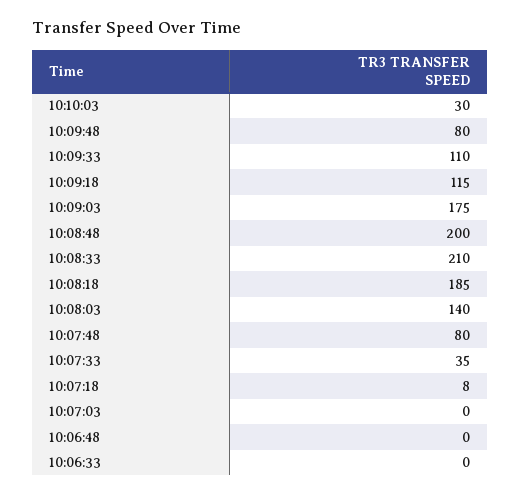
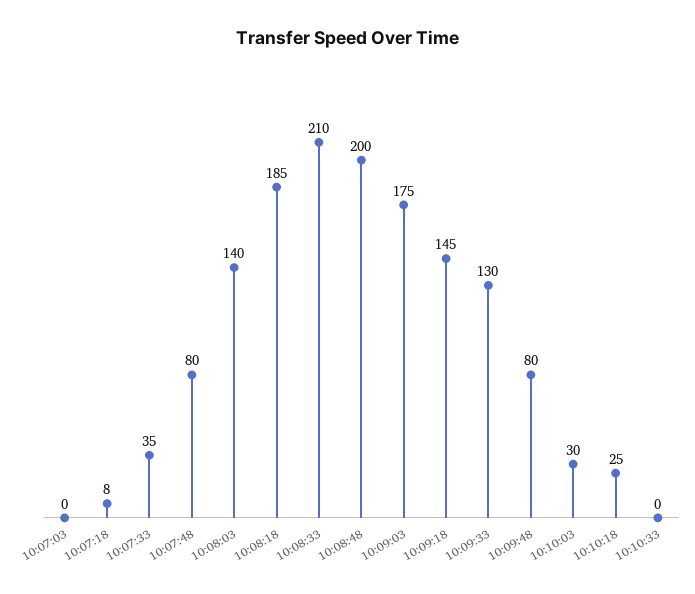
10:09:33: 110 -> 130
10:09:18: 115 -> 145
10:06:48: 0 -> none
10:06:33: 0 -> none
10:10:18: none -> 25
10:10:33: none -> 0

